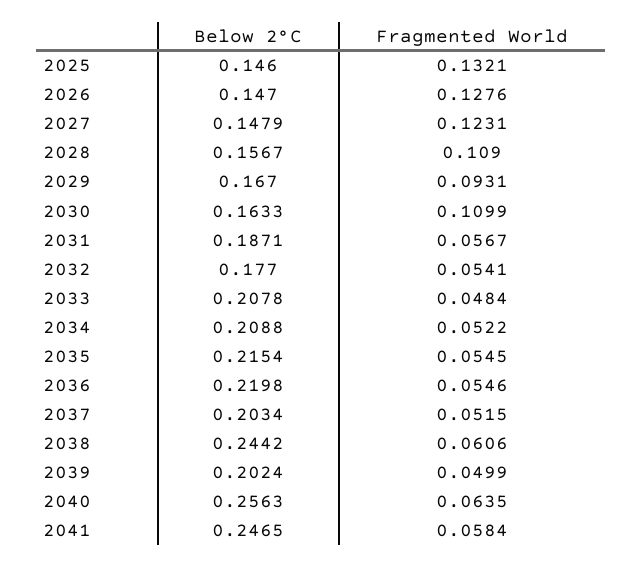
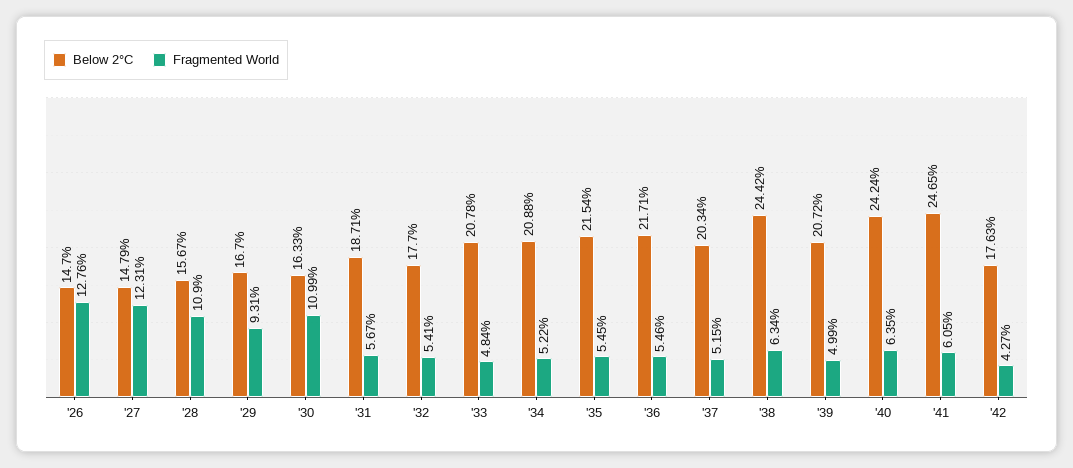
Below 2°C, 2025: 0.146 -> none
Fragmented World, 2025: 0.1321 -> none
Below 2°C, 2036: 0.2198 -> 0.2171
Fragmented World, 2038: 0.0606 -> 0.0634
Below 2°C, 2039: 0.2024 -> 0.2072
Below 2°C, 2040: 0.2563 -> 0.2424
Fragmented World, 2041: 0.0584 -> 0.0605
Below 2°C, '42: none -> 0.1763
Fragmented World, '42: none -> 0.0427

